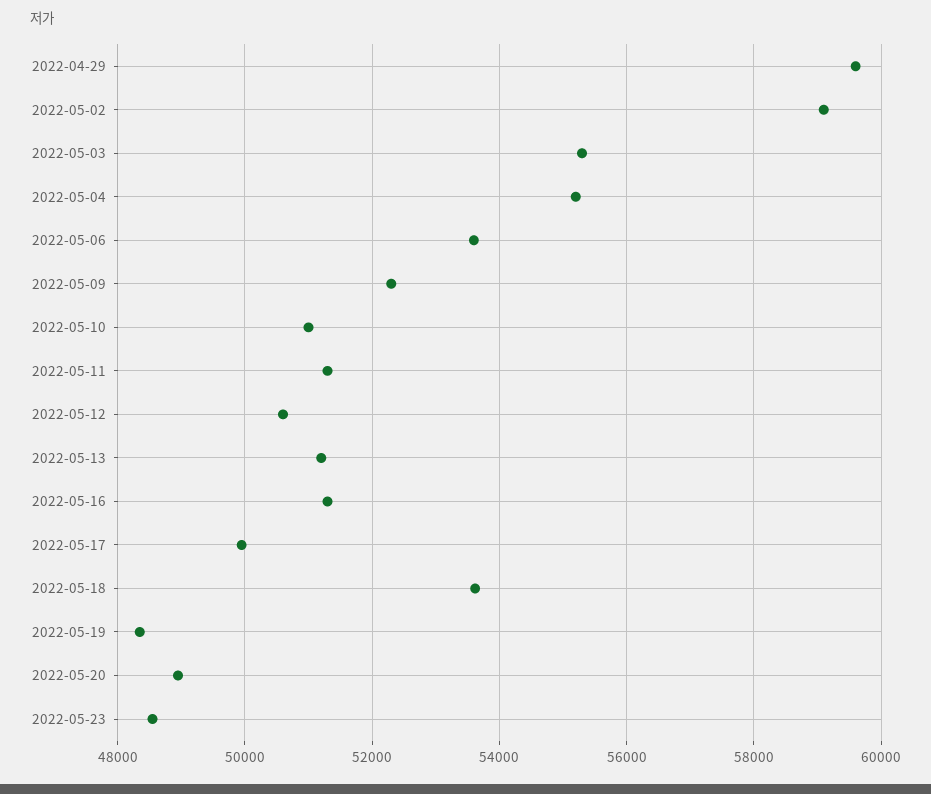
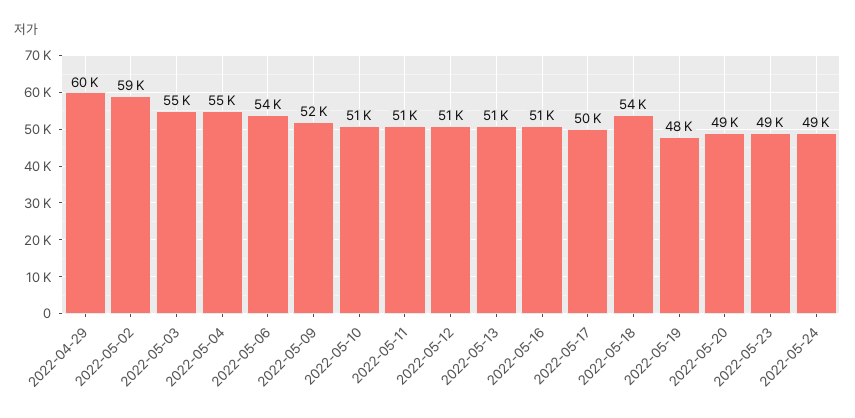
2022-05-24: none -> 49000

